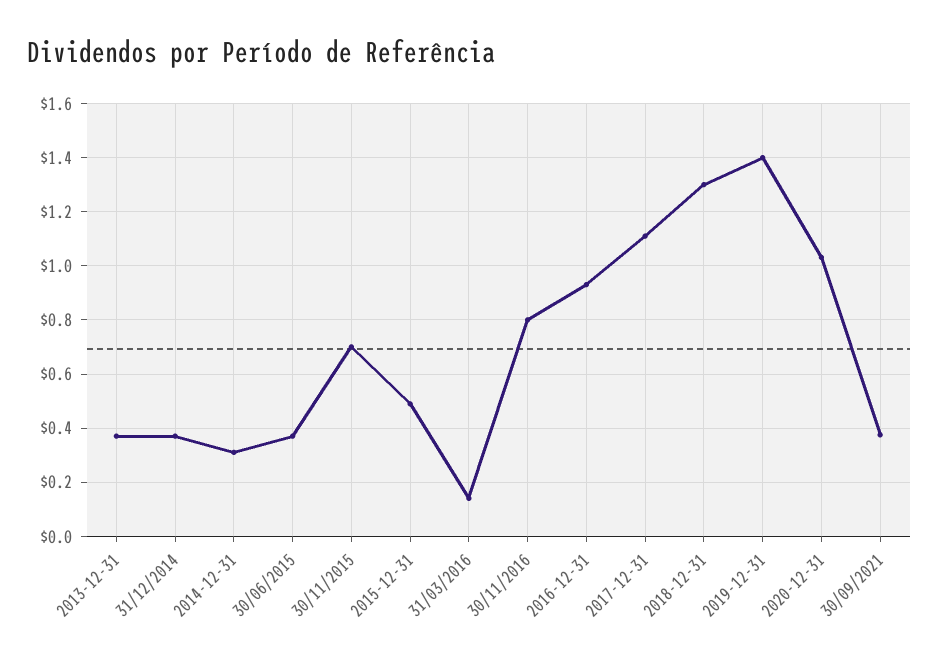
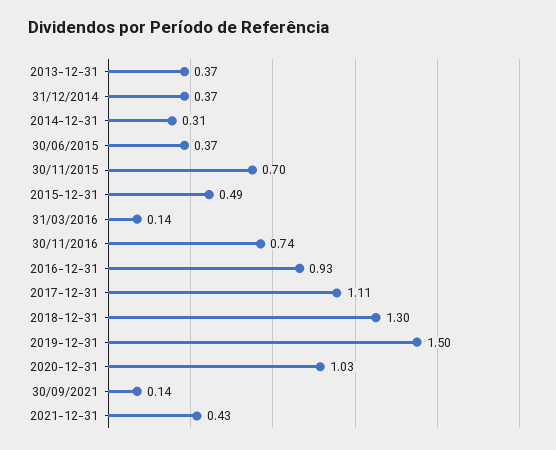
30/11/2016: 0.8 -> 0.74
2019-12-31: 1.4 -> 1.5
30/09/2021: 0.375 -> 0.14
2021-12-31: none -> 0.43

